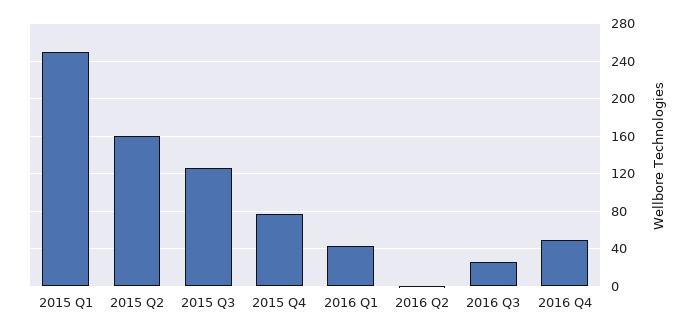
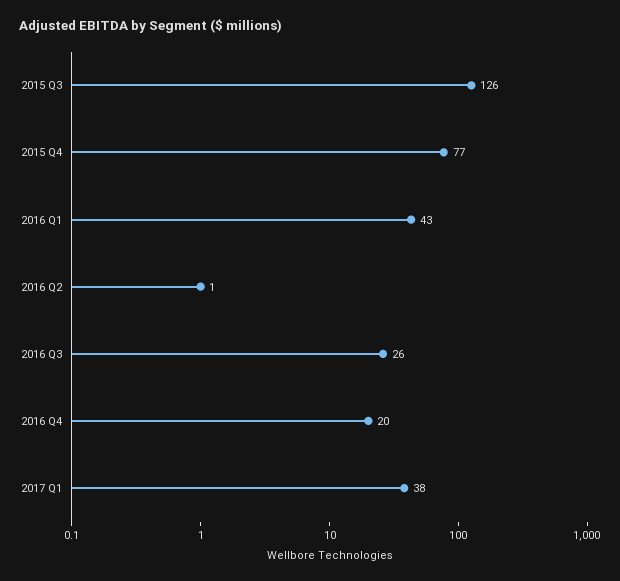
2015 Q1: 250 -> none
2015 Q2: 160 -> none
2016 Q4: 50 -> 20
2017 Q1: none -> 38

